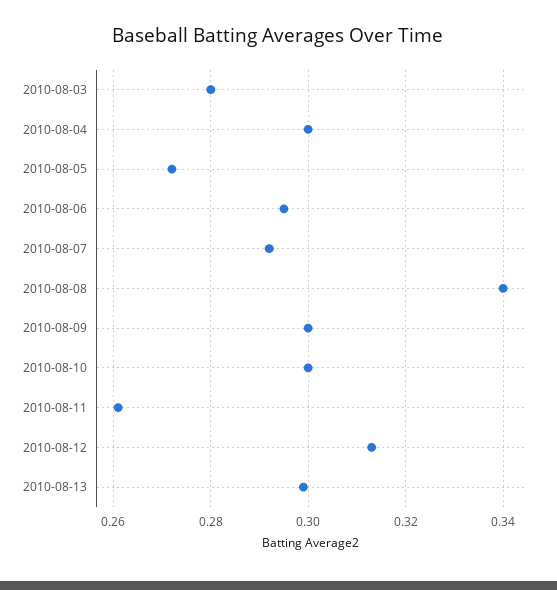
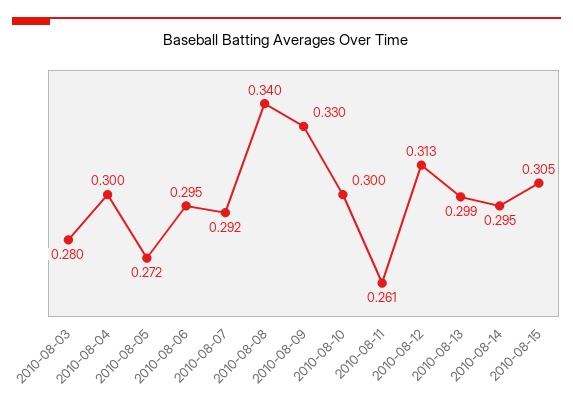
2010-08-09: 0.3 -> 0.33
2010-08-14: none -> 0.295
2010-08-15: none -> 0.305

